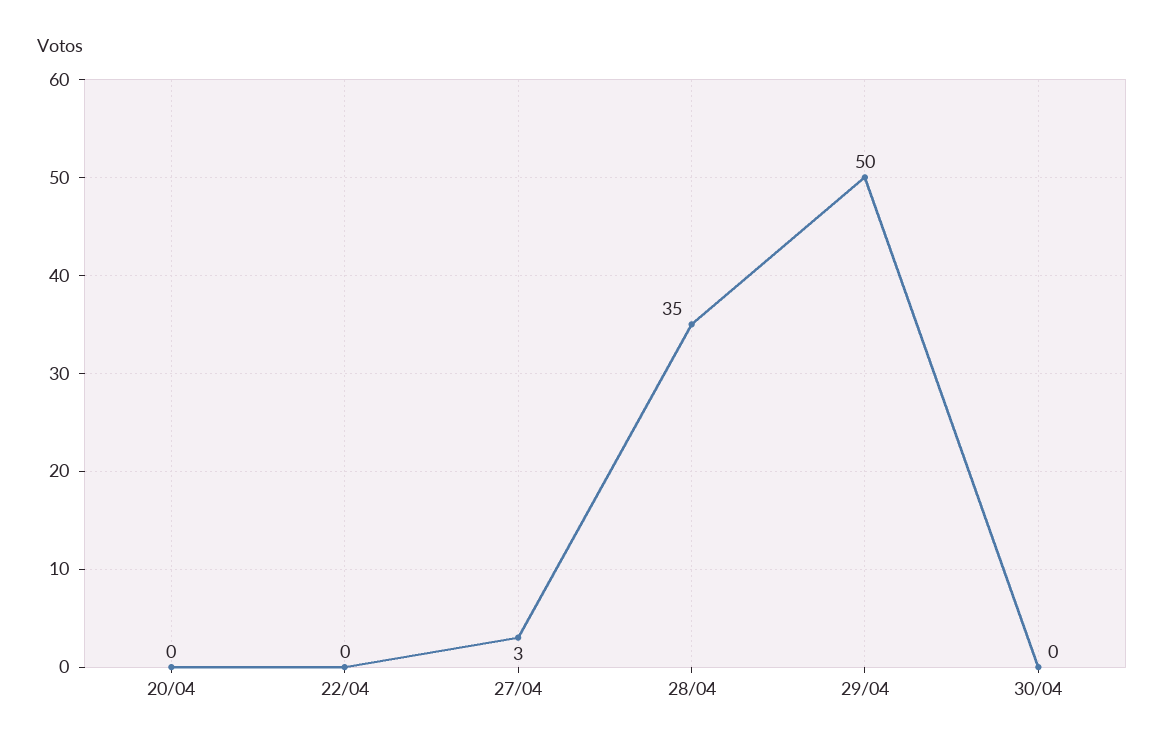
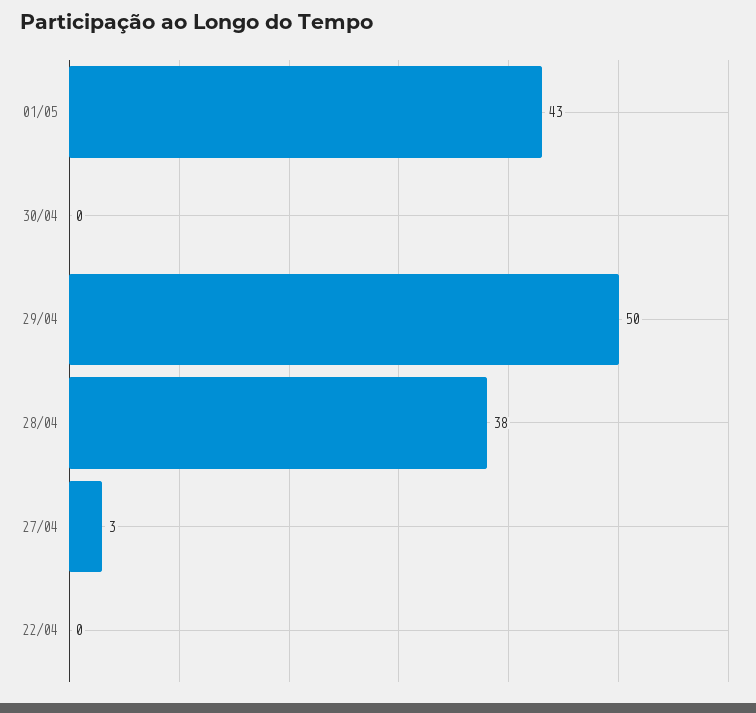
20/04: 0 -> none
28/04: 35 -> 38
01/05: none -> 43

